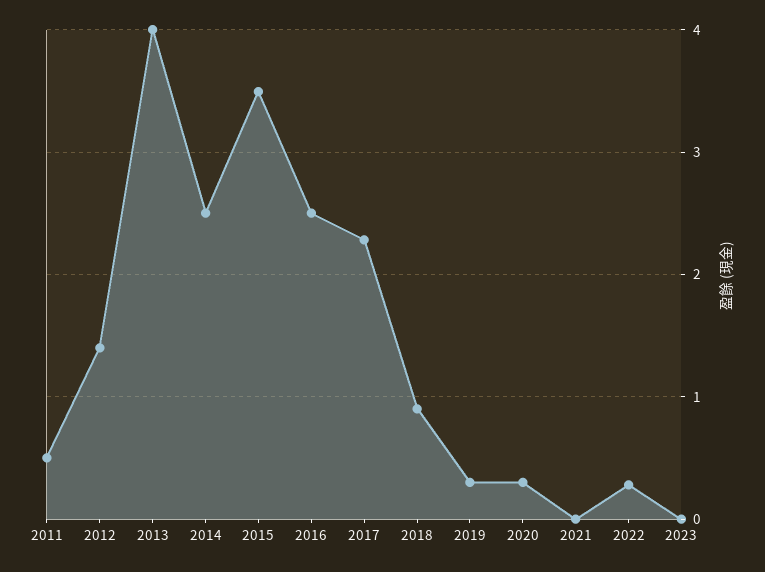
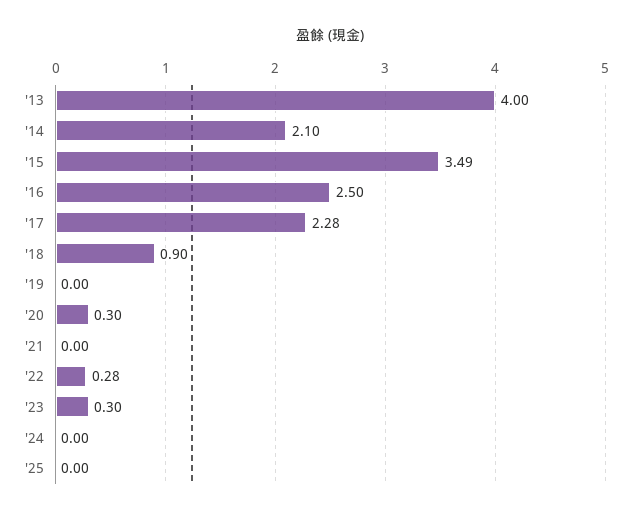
2011: 0.5 -> none
2012: 1.4 -> none
2014: 2.5 -> 2.1
2019: 0.3 -> 0
2023: 0 -> 0.3
'24: none -> 0
'25: none -> 0

